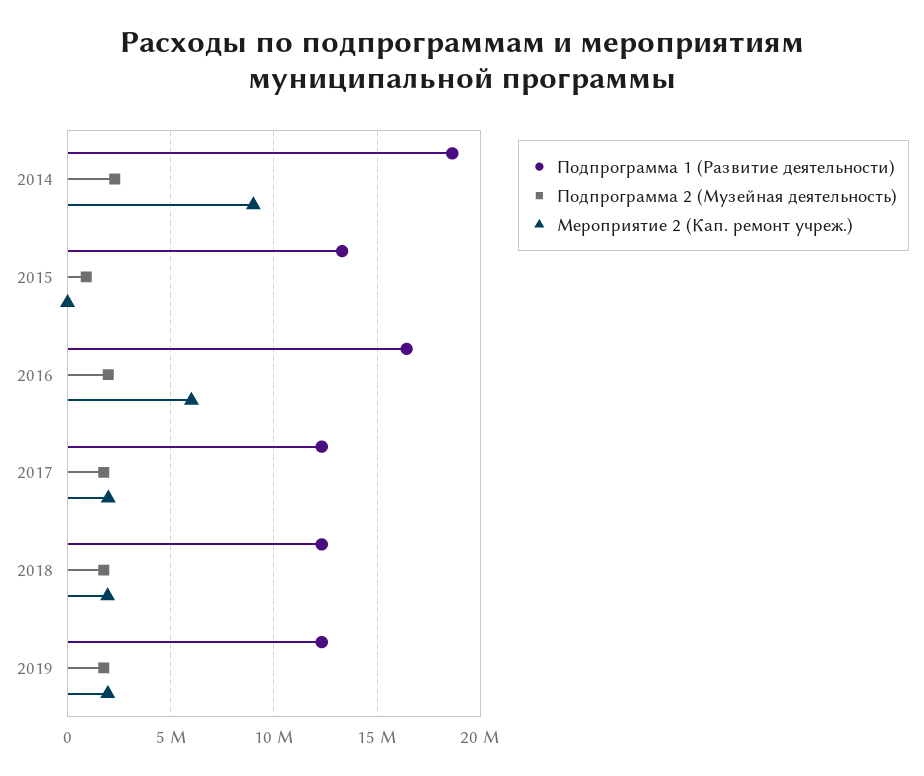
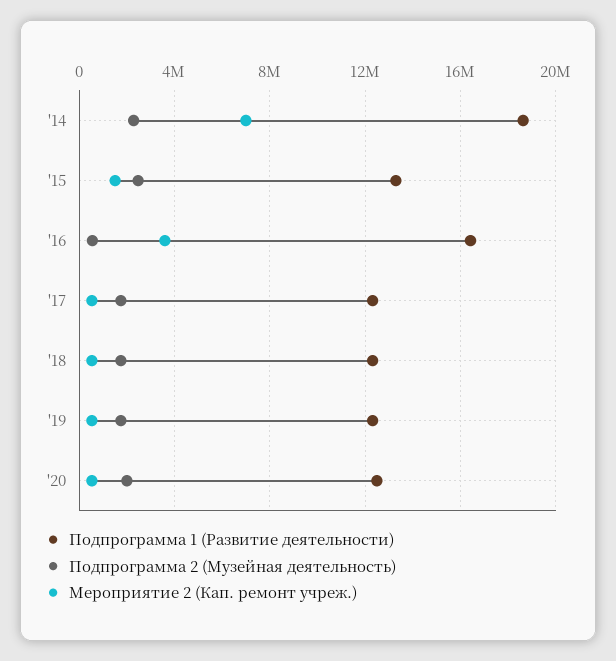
Мероприятие 2 (Кап. ремонт учреж.), 2014: 9000000 -> 7000000
Подпрограмма 2 (Музейная деятельность), 2015: 1000000 -> 2500000
Мероприятие 2 (Кап. ремонт учреж.), 2015: 0 -> 1500000
Подпрограмма 2 (Музейная деятельность), 2016: 2000000 -> 500000
Мероприятие 2 (Кап. ремонт учреж.), 2016: 6000000 -> 3500000
Мероприятие 2 (Кап. ремонт учреж.), 2017: 2000000 -> 500000
Мероприятие 2 (Кап. ремонт учреж.), 2018: 2000000 -> 500000
Мероприятие 2 (Кап. ремонт учреж.), 2019: 2000000 -> 500000
Подпрограмма 1 (Развитие деятельности), '20: none -> 12500000
Подпрограмма 2 (Музейная деятельность), '20: none -> 2000000
Мероприятие 2 (Кап. ремонт учреж.), '20: none -> 500000

